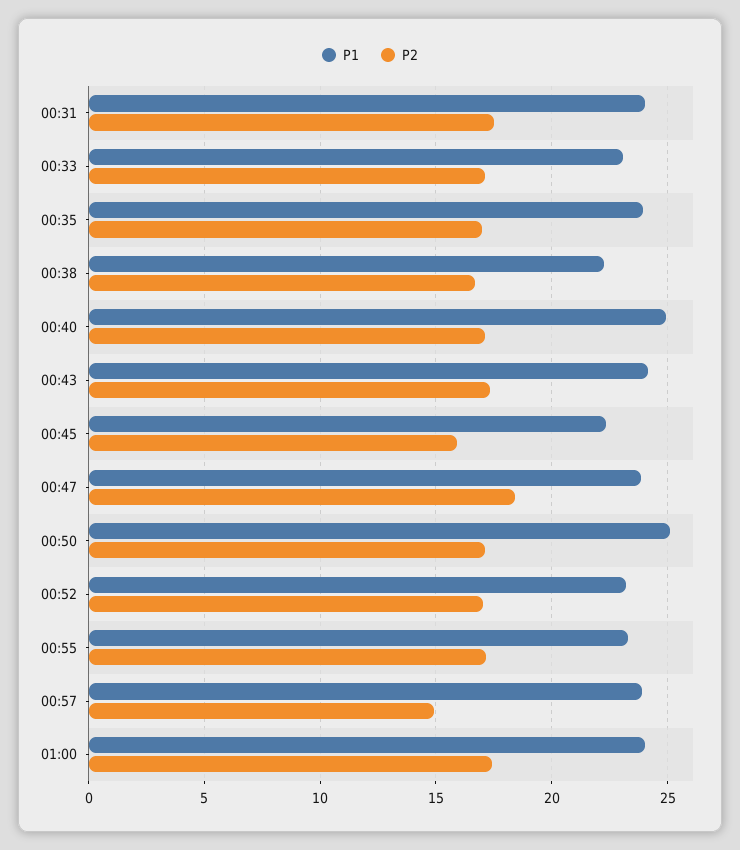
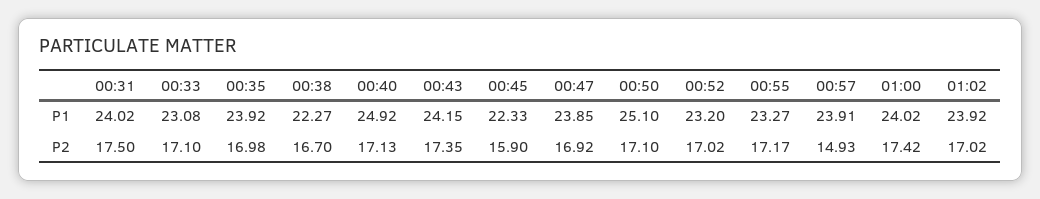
P2, 00:47: 18.5 -> 16.92
P1, 01:02: none -> 23.92
P2, 01:02: none -> 17.02

